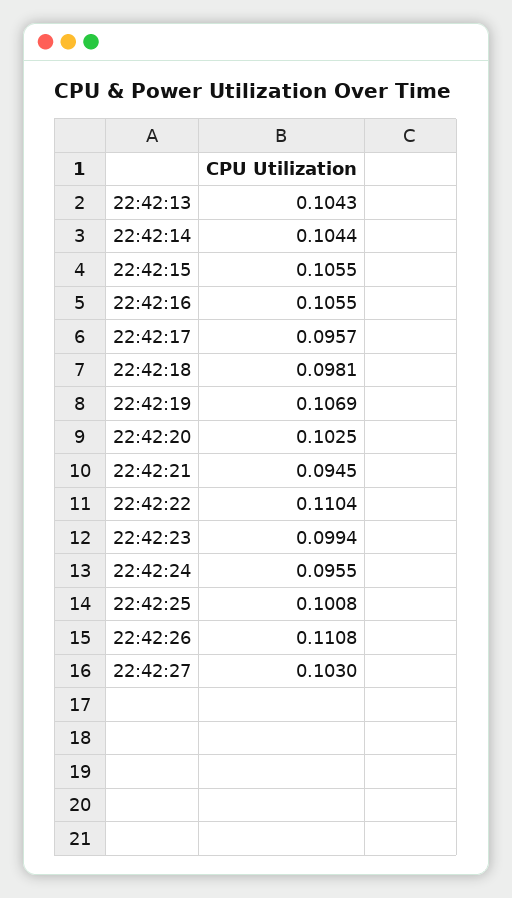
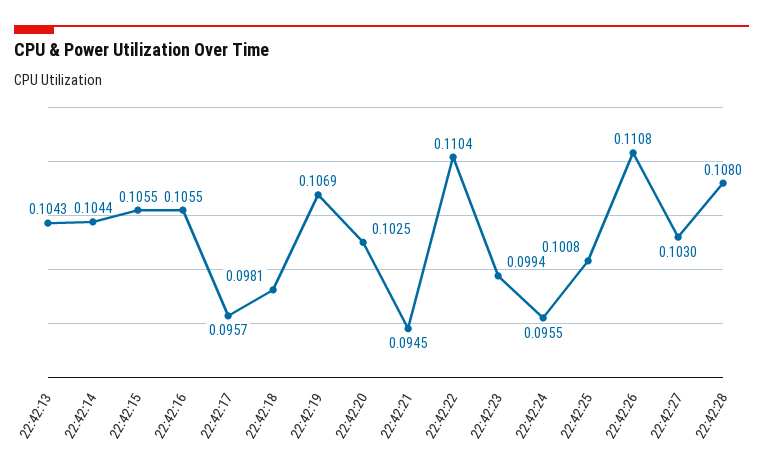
22:42:28: none -> 0.108

